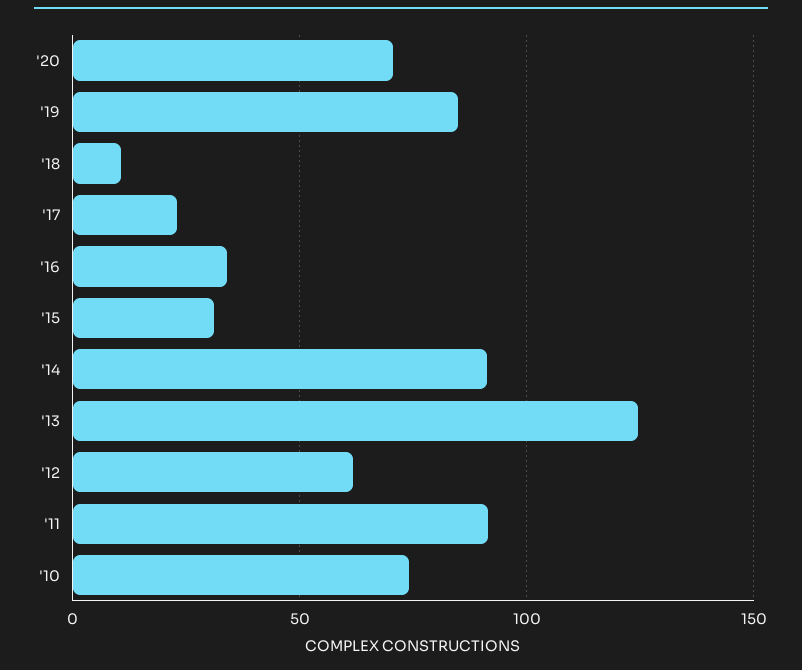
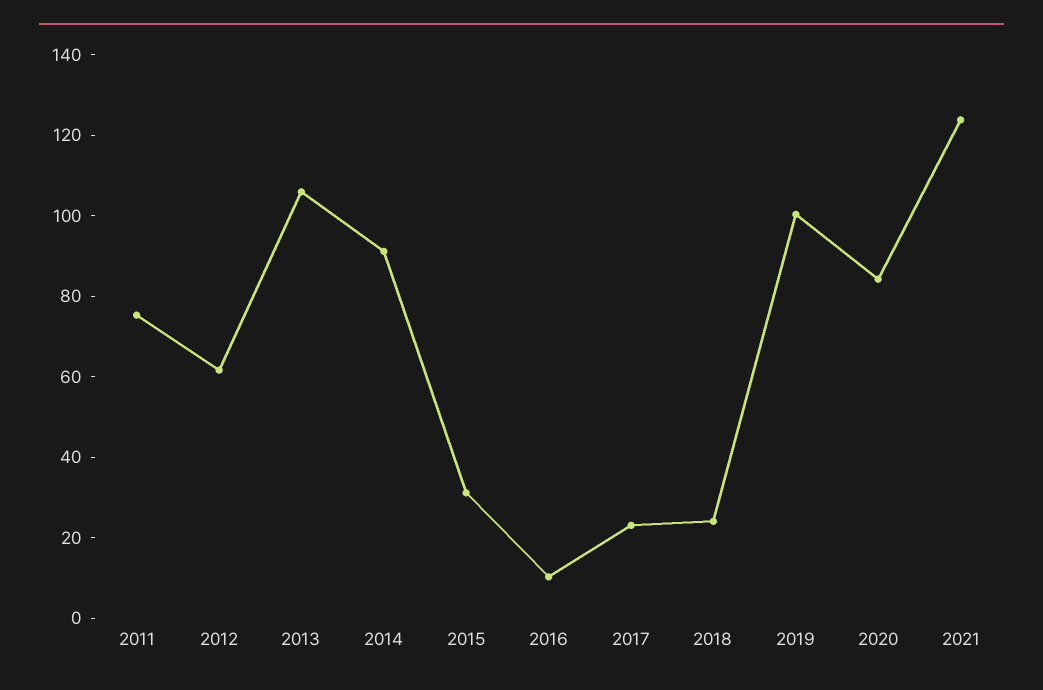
'20: 70 -> 85
'19: 85 -> 100
'18: 10 -> 25
'16: 35 -> 10
'13: 125 -> 105
'11: 90 -> 75
'10: 75 -> none
2021: none -> 125

